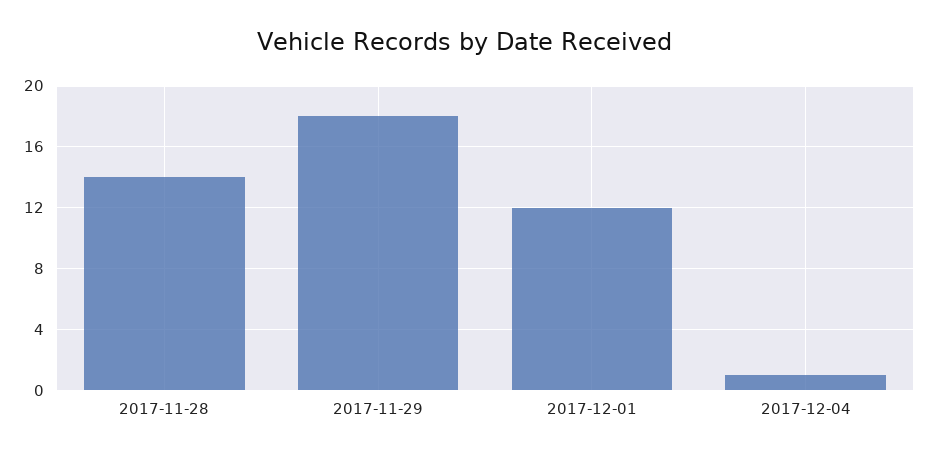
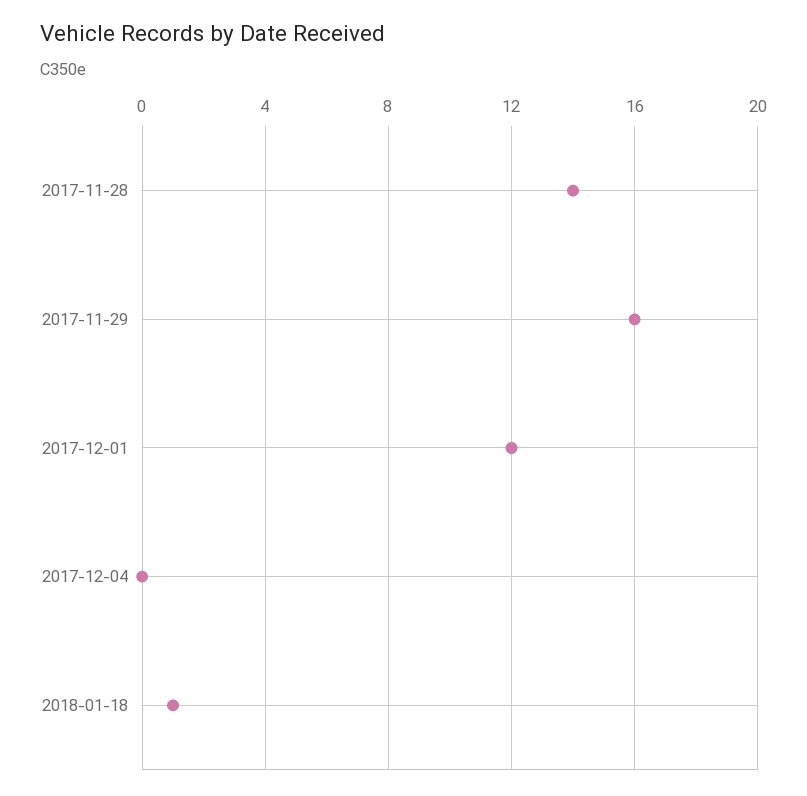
2017-11-29: 18 -> 16
2017-12-04: 1 -> 0
2018-01-18: none -> 1

